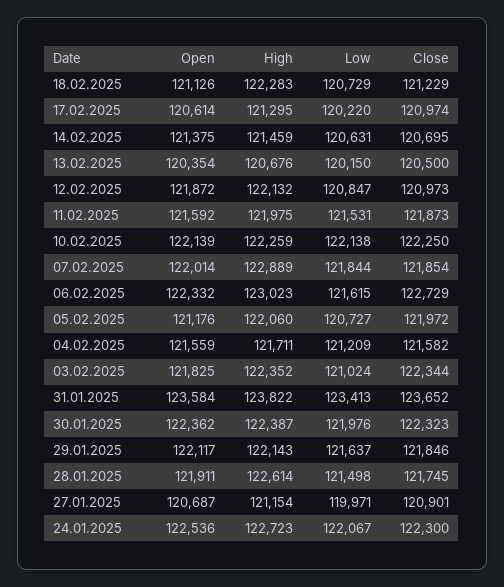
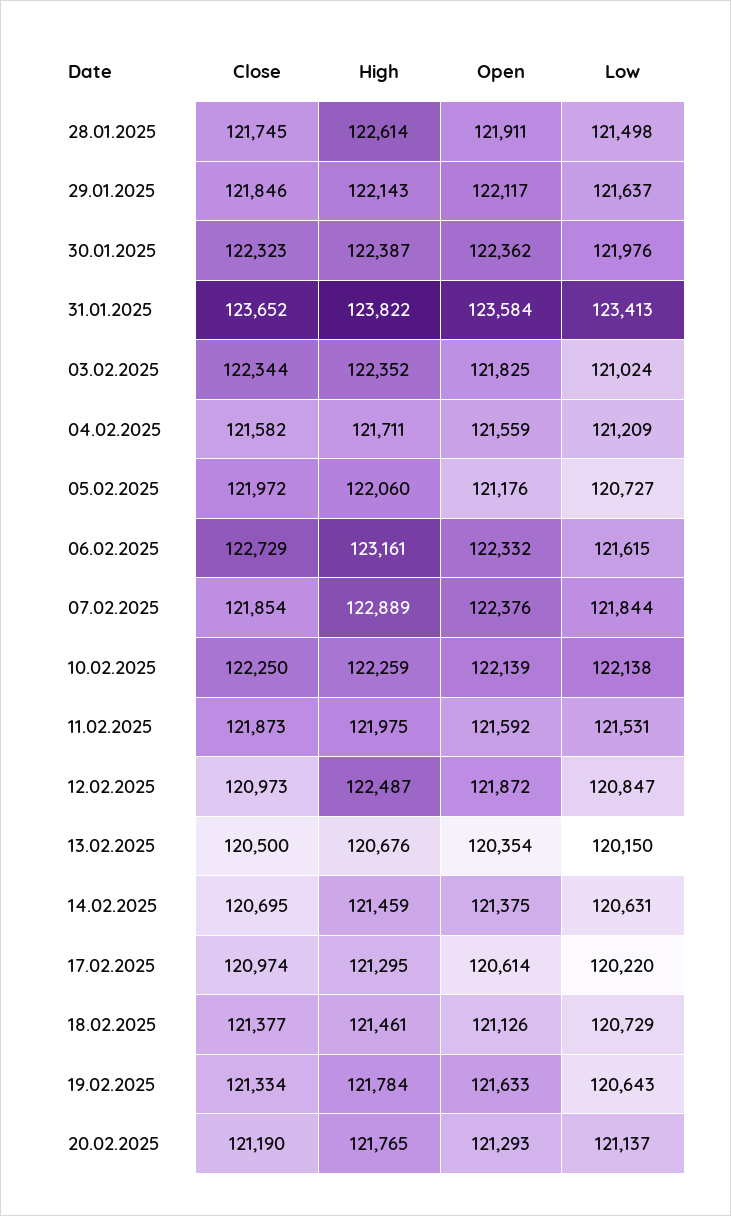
High, 18.02.2025: 122283 -> 121461
Close, 18.02.2025: 121229 -> 121377
High, 12.02.2025: 122132 -> 122487
Open, 07.02.2025: 122014 -> 122376
High, 06.02.2025: 123023 -> 123161
Open, 27.01.2025: 120687 -> none
High, 27.01.2025: 121154 -> none
Low, 27.01.2025: 119971 -> none
Close, 27.01.2025: 120901 -> none
Open, 24.01.2025: 122536 -> none
High, 24.01.2025: 122723 -> none
Low, 24.01.2025: 122067 -> none
Close, 24.01.2025: 122300 -> none
Close, 19.02.2025: none -> 121334
High, 19.02.2025: none -> 121784
Open, 19.02.2025: none -> 121633
Low, 19.02.2025: none -> 120643
Close, 20.02.2025: none -> 121190
High, 20.02.2025: none -> 121765
Open, 20.02.2025: none -> 121293
Low, 20.02.2025: none -> 121137

